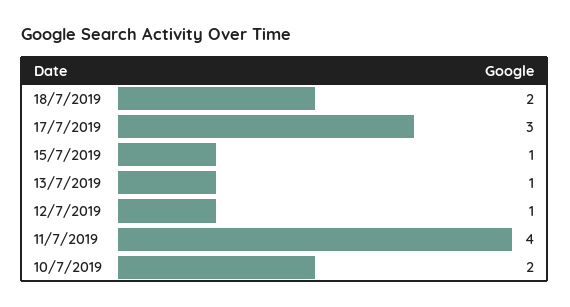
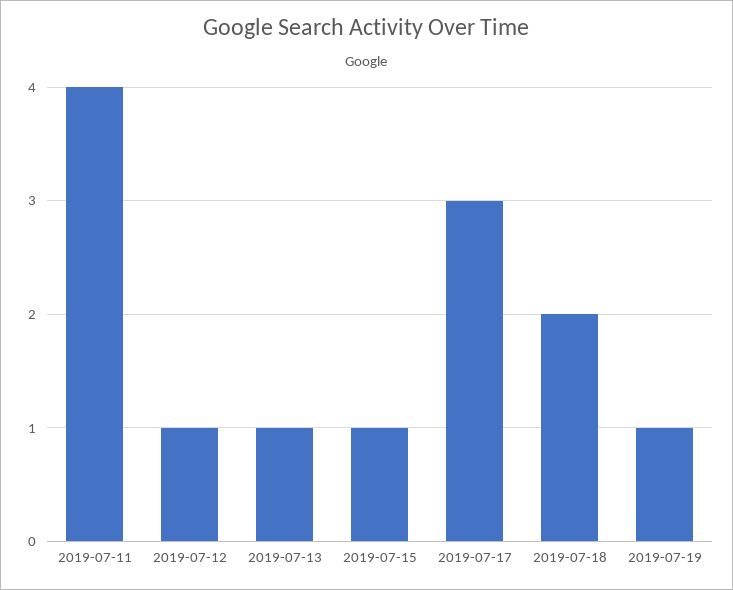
10/7/2019: 2 -> none
2019-07-19: none -> 1

